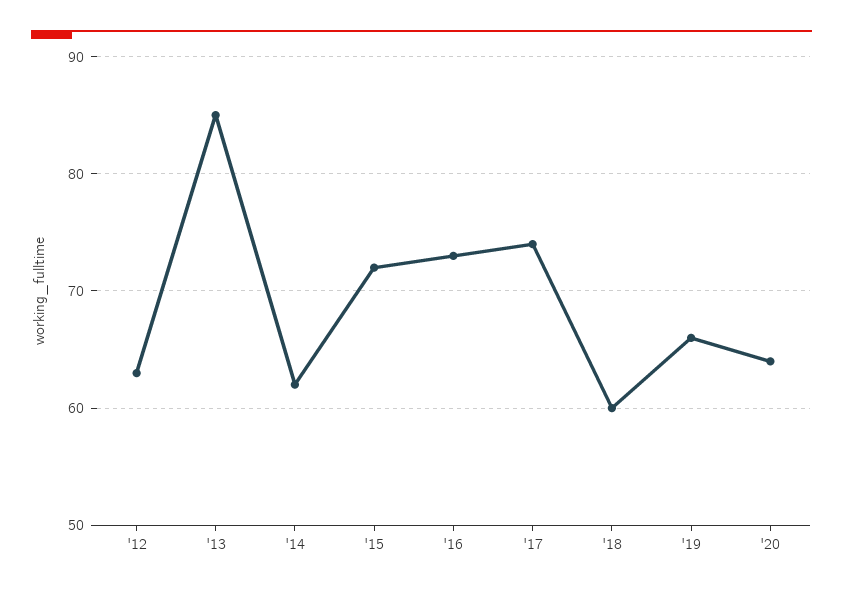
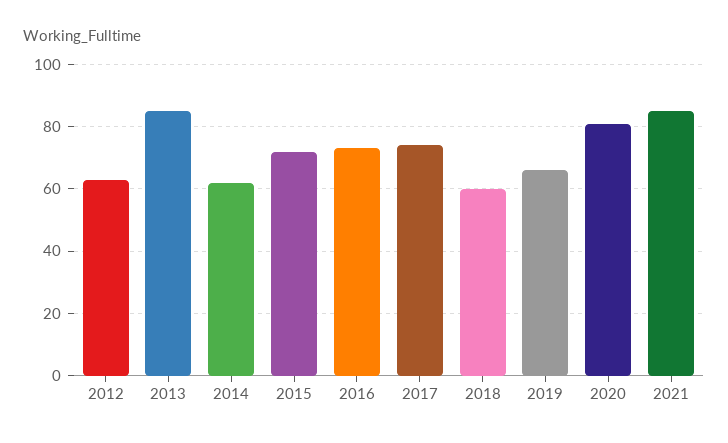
'20: 64 -> 80
2021: none -> 85

